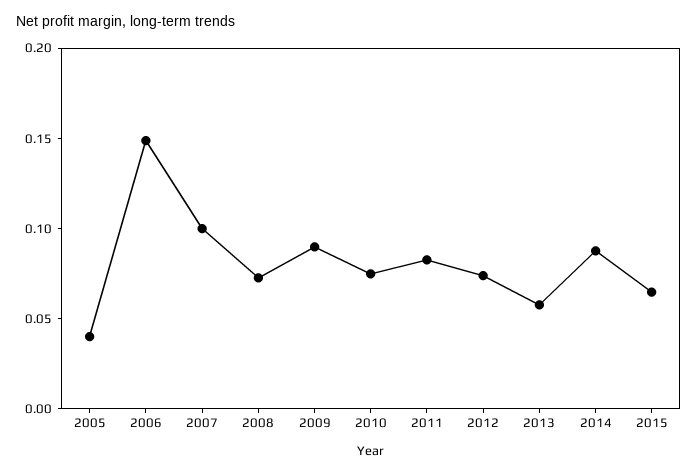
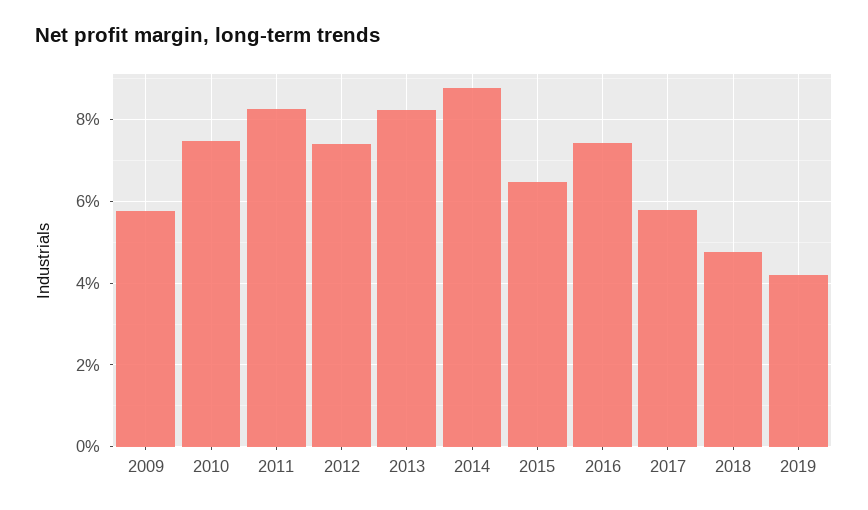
2005: 0.04 -> none
2006: 0.15 -> none
2007: 0.1 -> none
2008: 0.07 -> none
2009: 0.09 -> 0.058
2013: 0.06 -> 0.082
2016: none -> 0.074
2017: none -> 0.058
2018: none -> 0.048
2019: none -> 0.042

